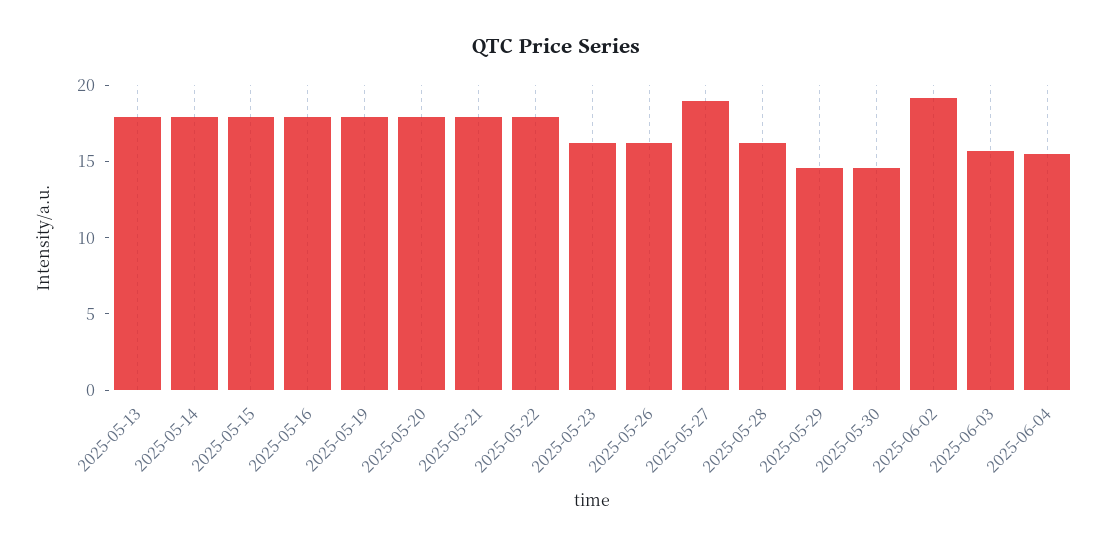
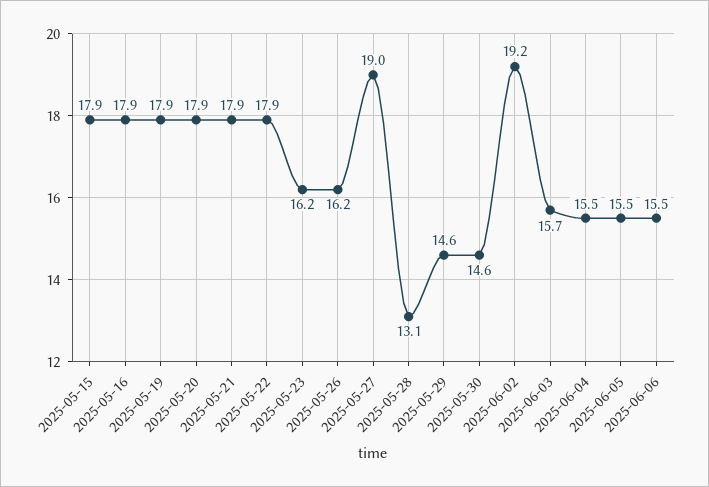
2025-05-13: 18 -> none
2025-05-14: 18 -> none
2025-05-28: 16 -> 13.1
2025-06-05: none -> 15.5
2025-06-06: none -> 15.5

